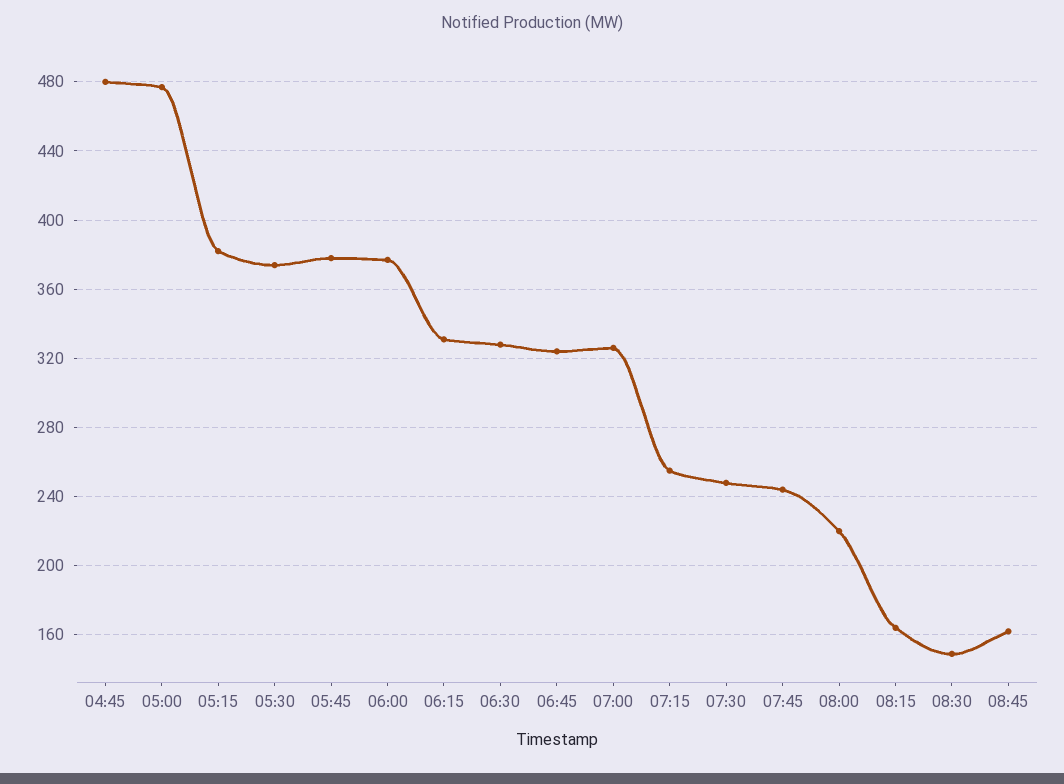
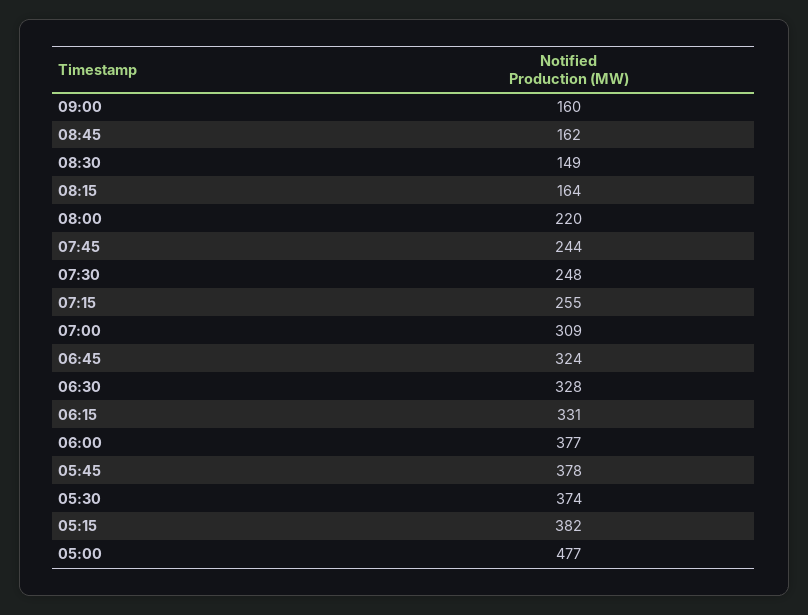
04:45: 480 -> none
07:00: 325 -> 309
09:00: none -> 160

